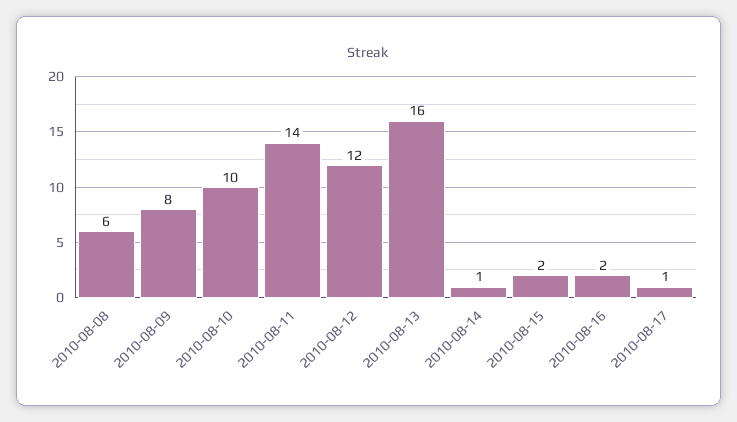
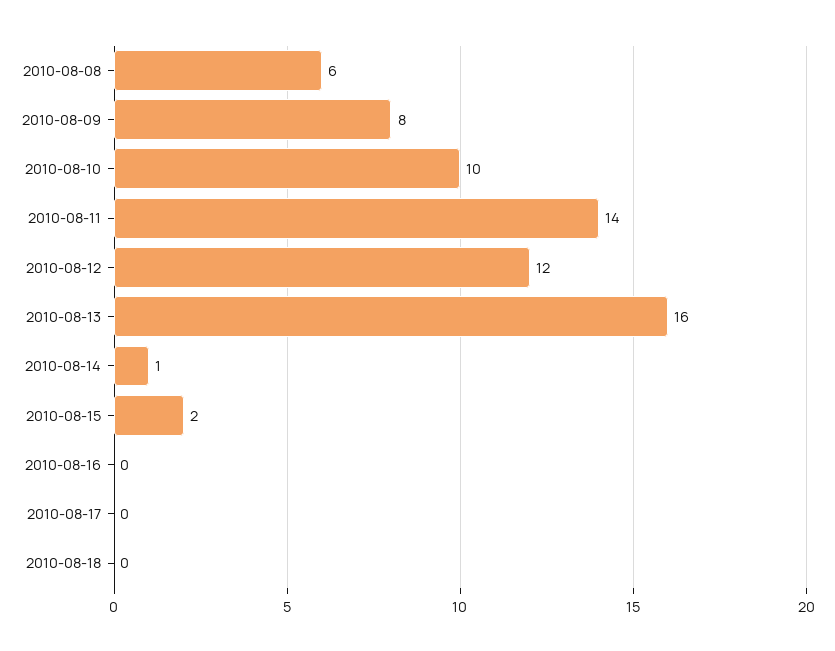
2010-08-16: 2 -> 0
2010-08-17: 1 -> 0
2010-08-18: none -> 0

